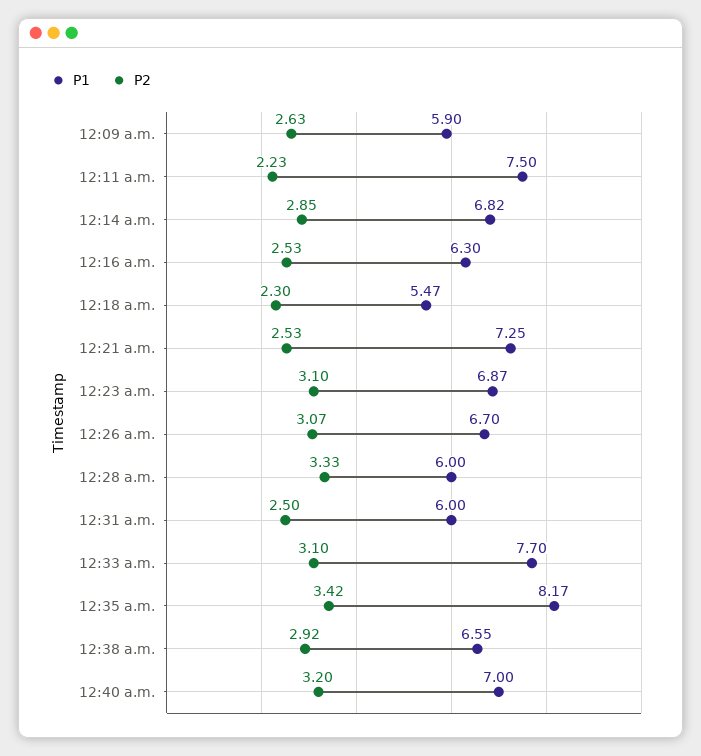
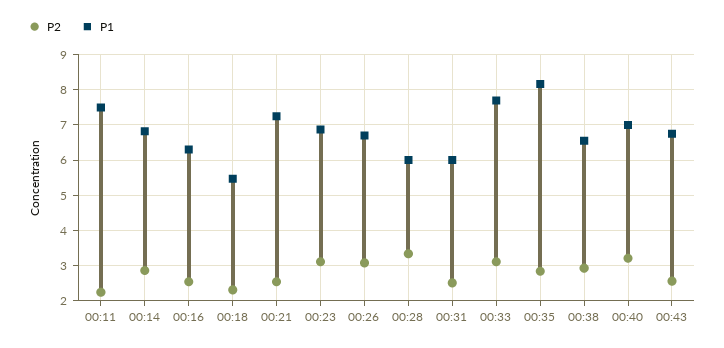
P1, 12:09 a.m.: 5.9 -> none
P2, 12:09 a.m.: 2.63 -> none
P2, 12:35 a.m.: 3.42 -> 2.8
P2, 00:43: none -> 2.6
P1, 00:43: none -> 6.8

